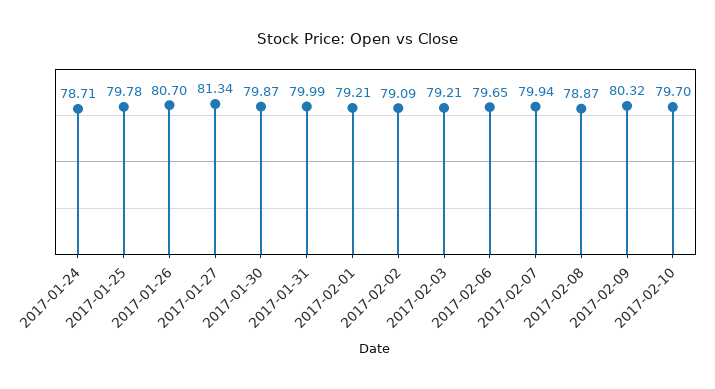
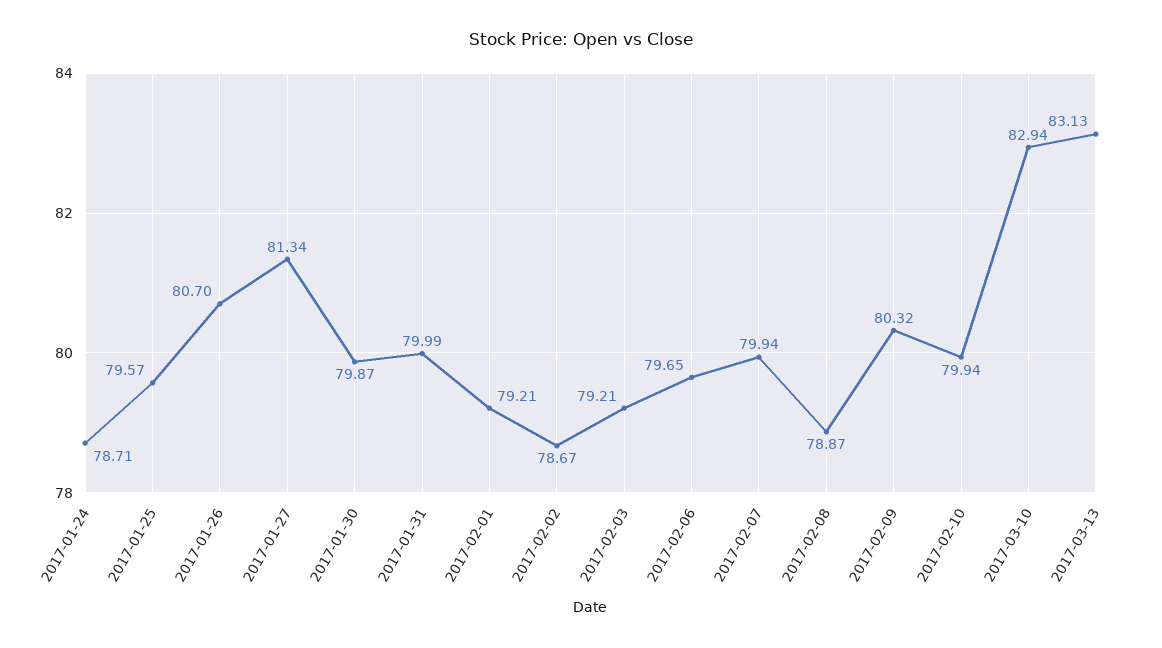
2017-01-25: 79.78 -> 79.57
2017-02-02: 79.09 -> 78.67
2017-02-10: 79.7 -> 79.94
2017-03-10: none -> 82.94
2017-03-13: none -> 83.13

